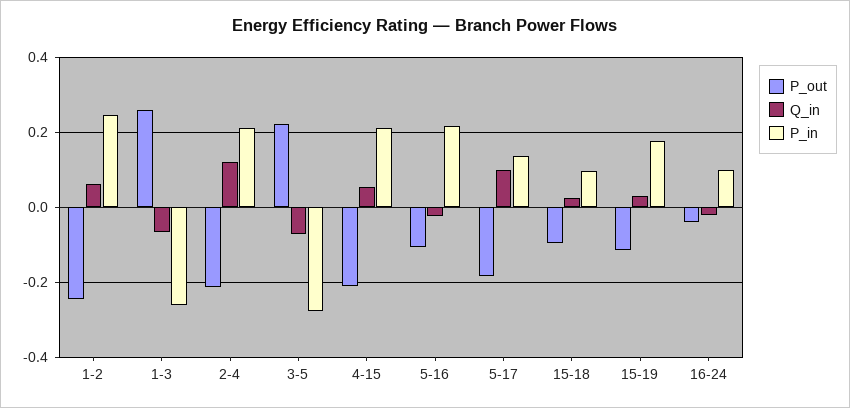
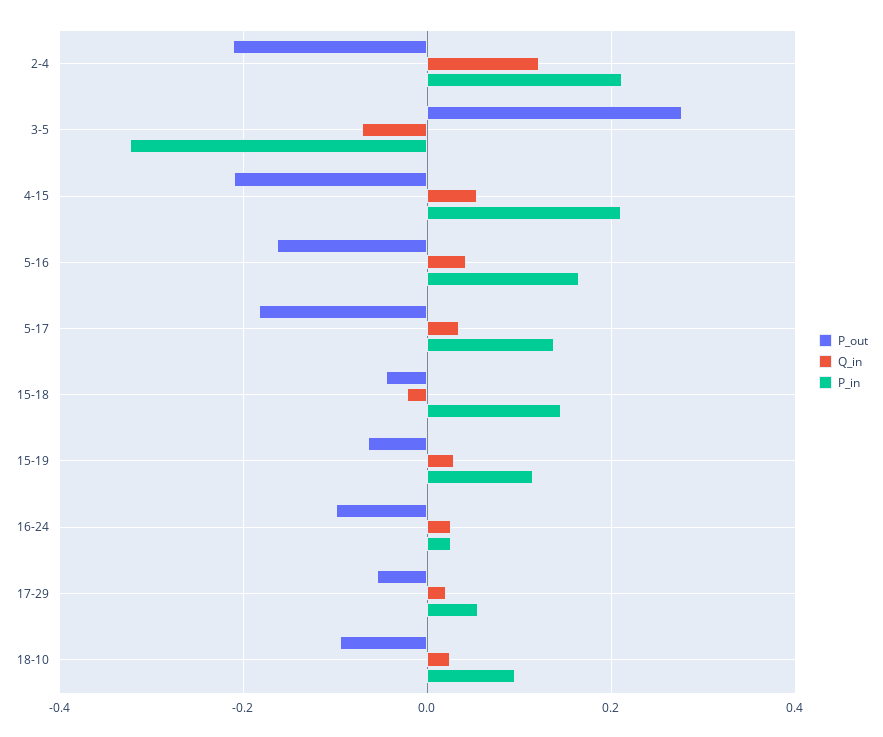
P_out, 1-2: -0.24 -> none
Q_in, 1-2: 0.06 -> none
P_in, 1-2: 0.24 -> none
P_out, 1-3: 0.26 -> none
Q_in, 1-3: -0.06 -> none
P_in, 1-3: -0.26 -> none
P_out, 3-5: 0.22 -> 0.28
P_in, 3-5: -0.28 -> -0.32
P_out, 5-16: -0.1 -> -0.16
Q_in, 5-16: -0.02 -> 0.04
P_in, 5-16: 0.22 -> 0.16
Q_in, 5-17: 0.1 -> 0.04
P_out, 15-18: -0.1 -> -0.04
Q_in, 15-18: 0.02 -> -0.02
P_in, 15-18: 0.1 -> 0.14
P_out, 15-19: -0.12 -> -0.06
P_in, 15-19: 0.18 -> 0.12
P_out, 16-24: -0.04 -> -0.1
Q_in, 16-24: -0.02 -> 0.02
P_in, 16-24: 0.1 -> 0.02
P_out, 17-29: none -> -0.06
Q_in, 17-29: none -> 0.02
P_in, 17-29: none -> 0.06
P_out, 18-10: none -> -0.1
Q_in, 18-10: none -> 0.02
P_in, 18-10: none -> 0.1

